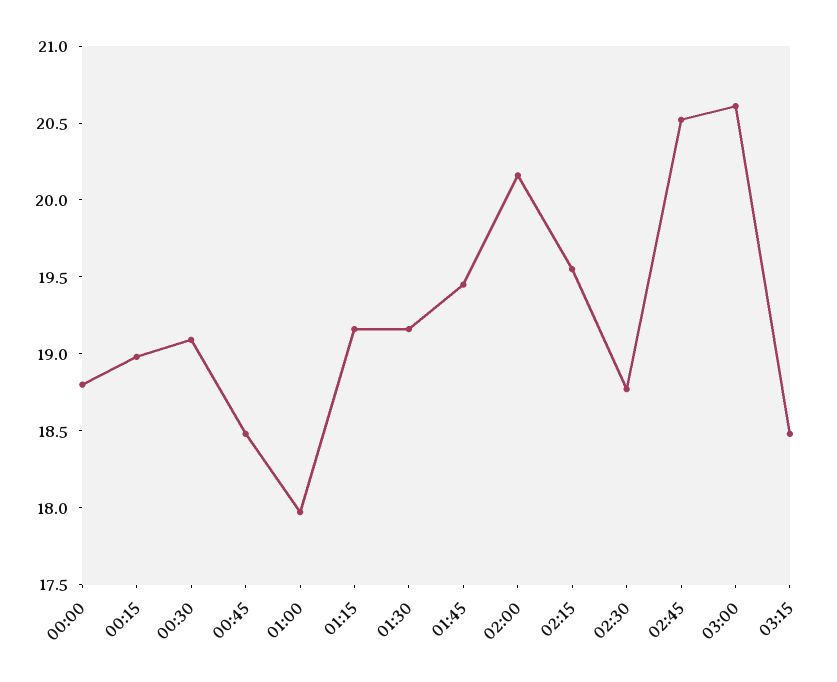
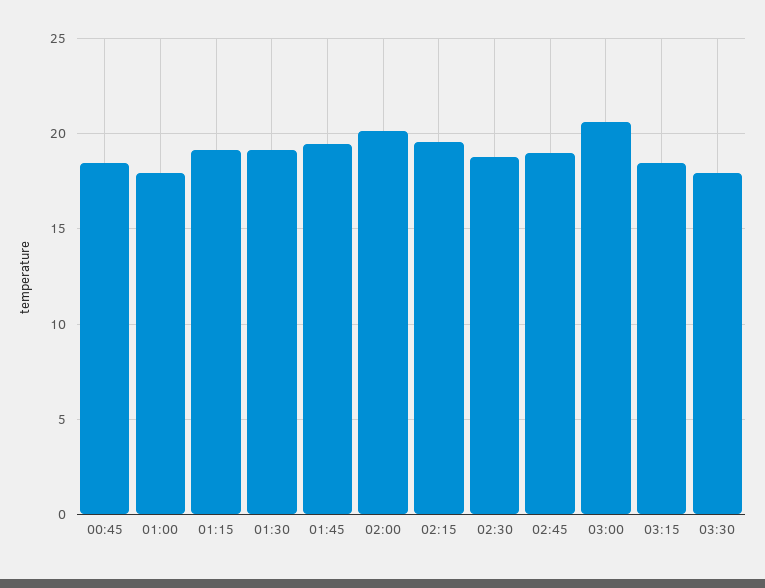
00:00: 18.8 -> none
00:15: 19 -> none
00:30: 19.1 -> none
02:45: 20.5 -> 19
03:30: none -> 18

